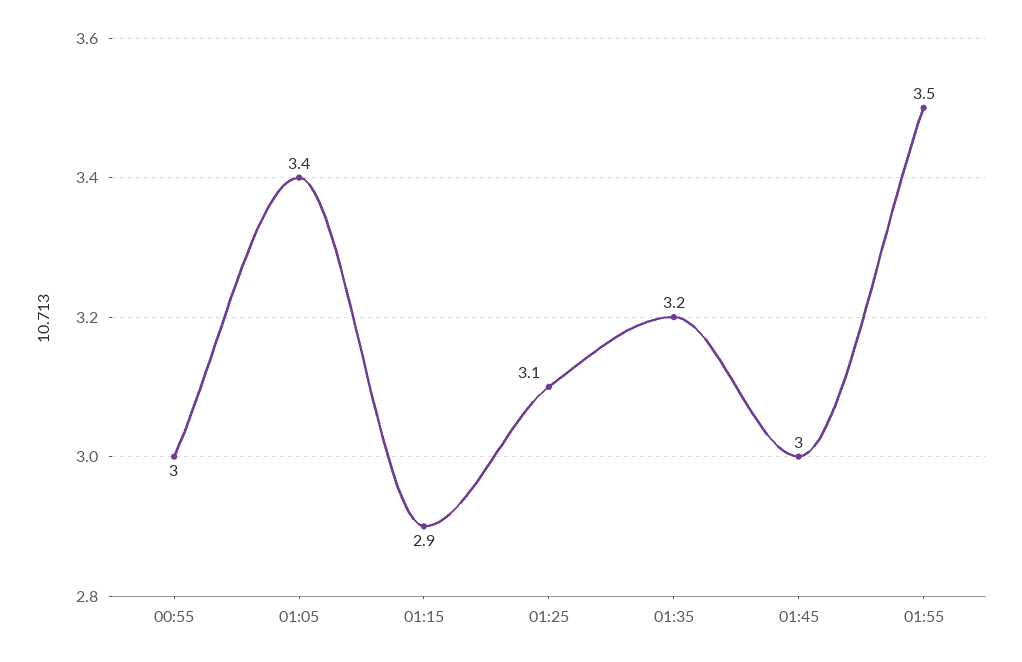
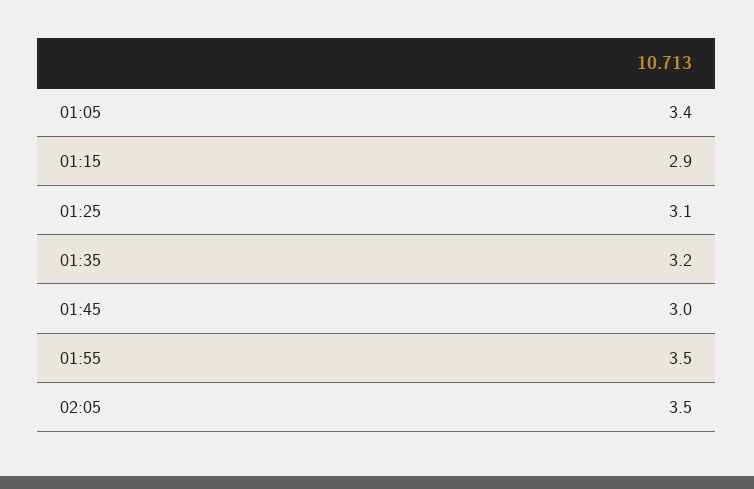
00:55: 3 -> none
02:05: none -> 3.5

